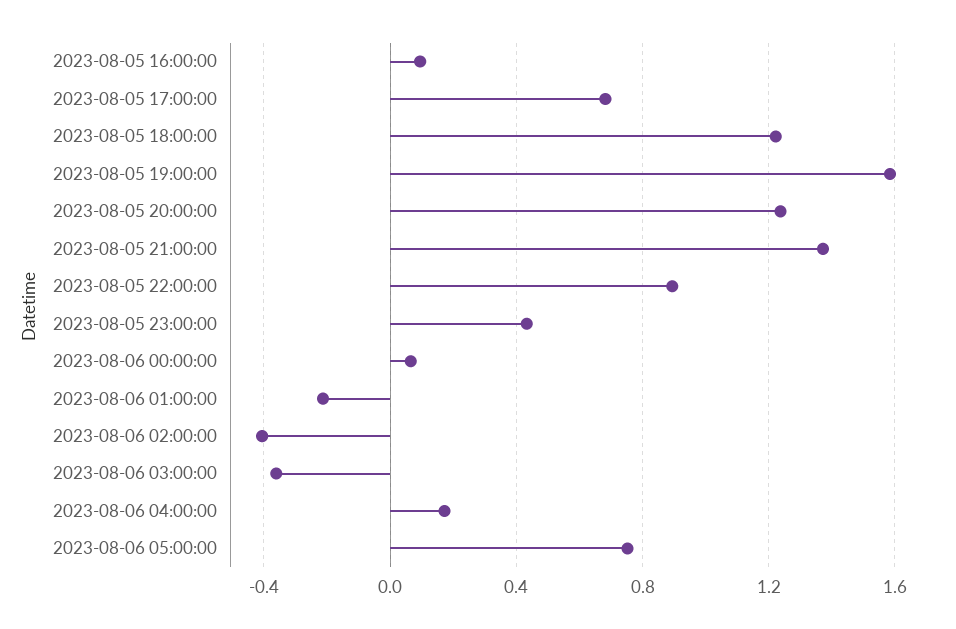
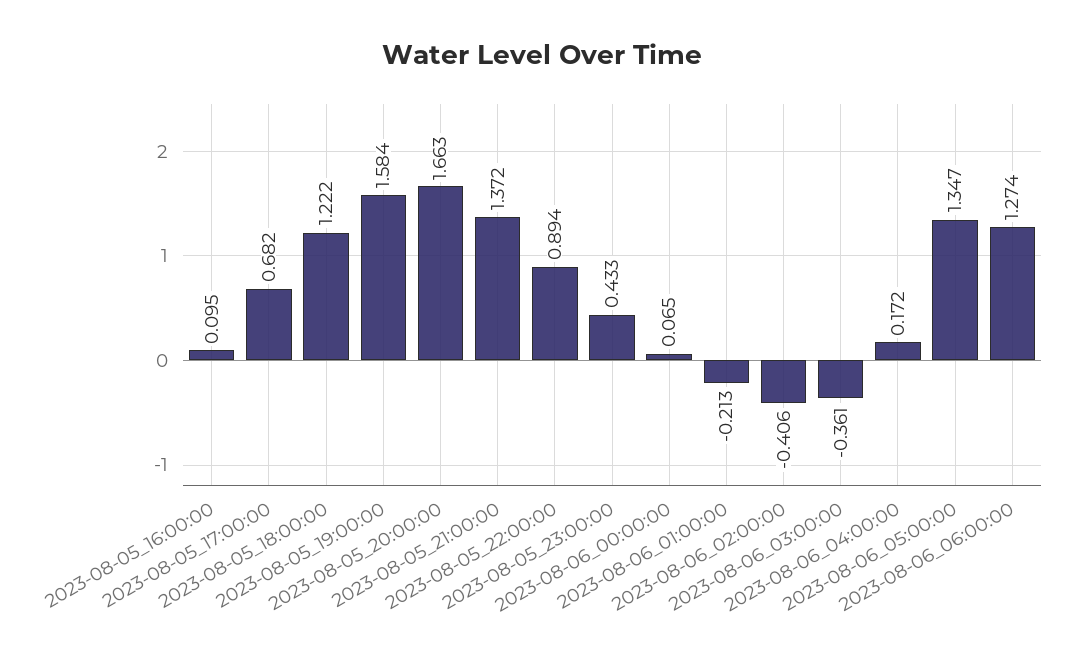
2023-08-05 20:00:00: 1.25 -> 1.663
2023-08-06 05:00:00: 0.75 -> 1.347
2023-08-06_06:00:00: none -> 1.274

